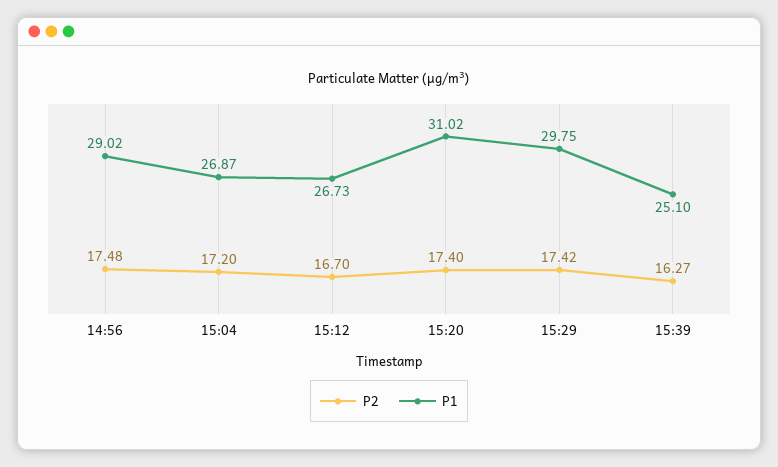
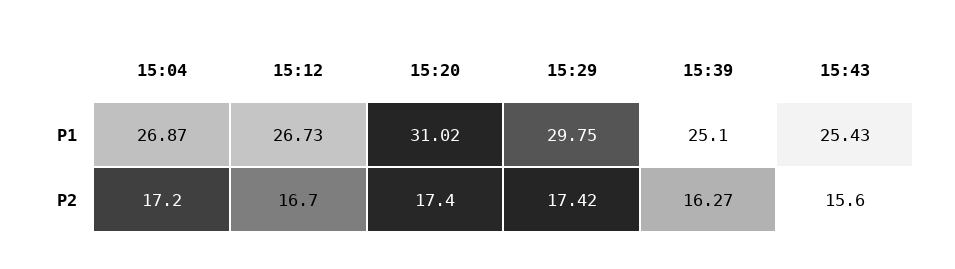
P2, 14:56: 17.48 -> none
P1, 14:56: 29.02 -> none
P1, 15:43: none -> 25.43
P2, 15:43: none -> 15.6

